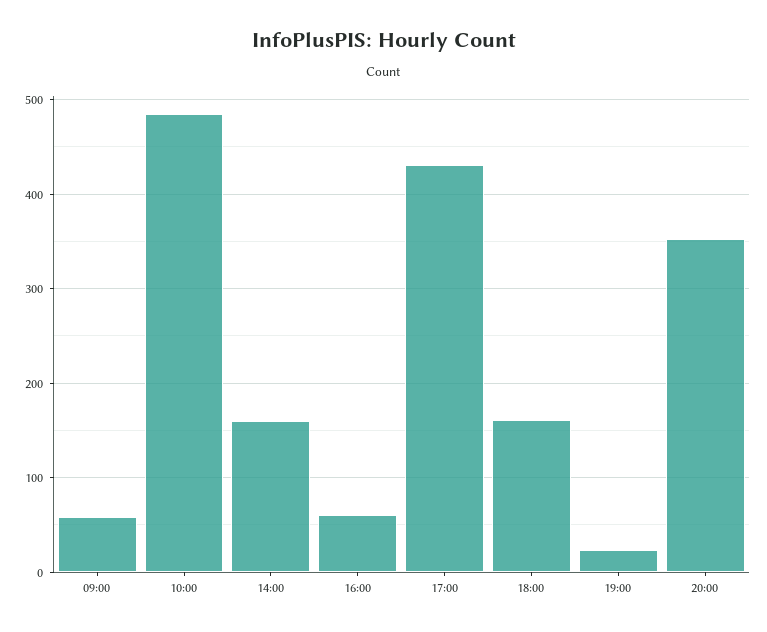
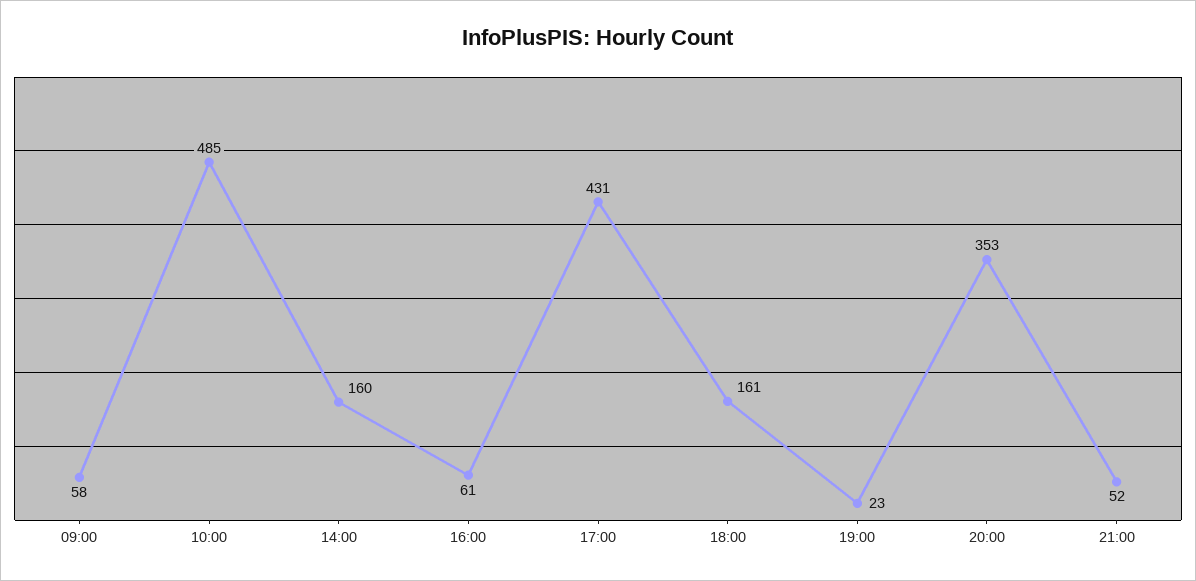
21:00: none -> 52

